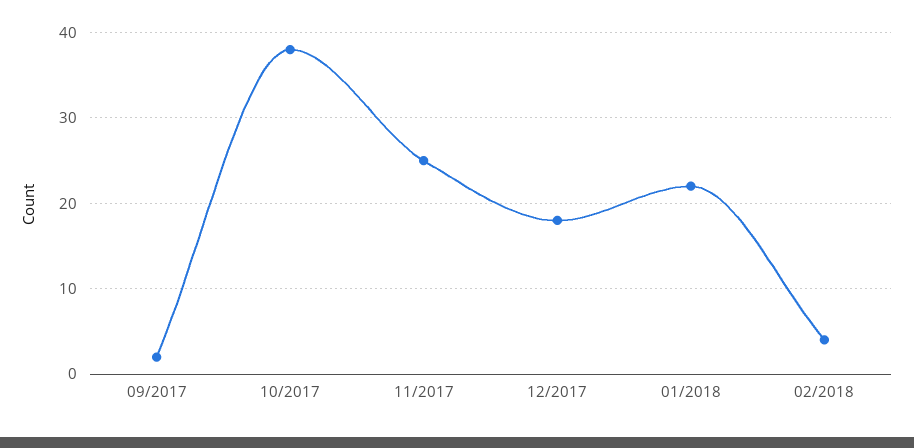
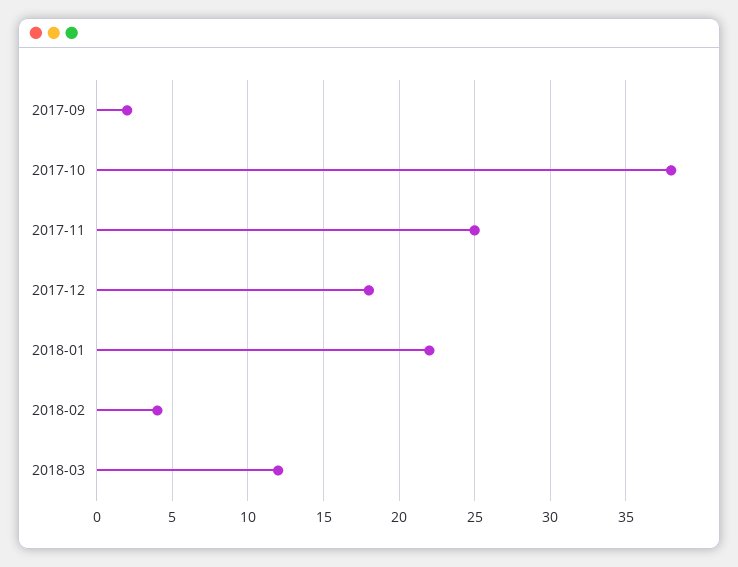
2018-03: none -> 12

